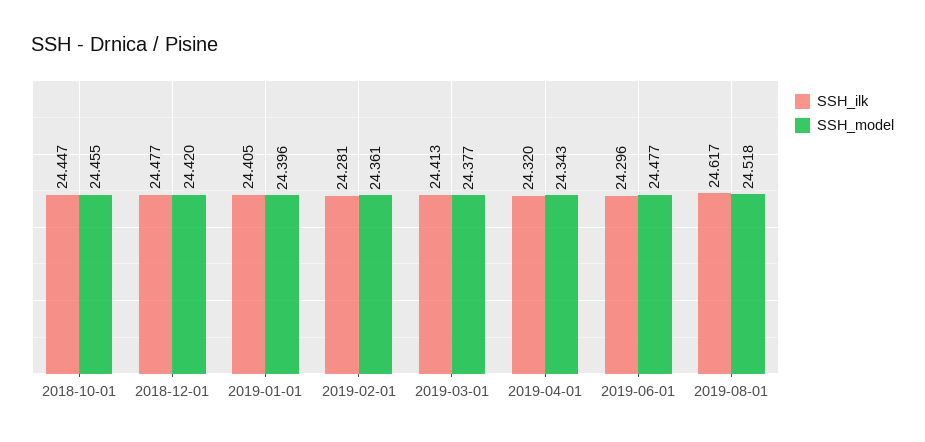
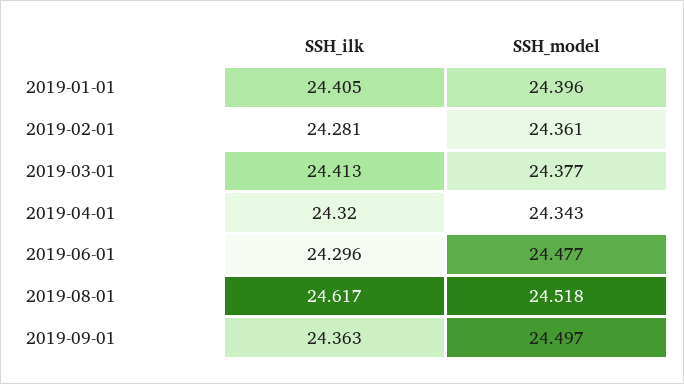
SSH_ilk, 2018-10-01: 24.447 -> none
SSH_model, 2018-10-01: 24.455 -> none
SSH_ilk, 2018-12-01: 24.477 -> none
SSH_model, 2018-12-01: 24.42 -> none
SSH_ilk, 2019-09-01: none -> 24.363
SSH_model, 2019-09-01: none -> 24.497

